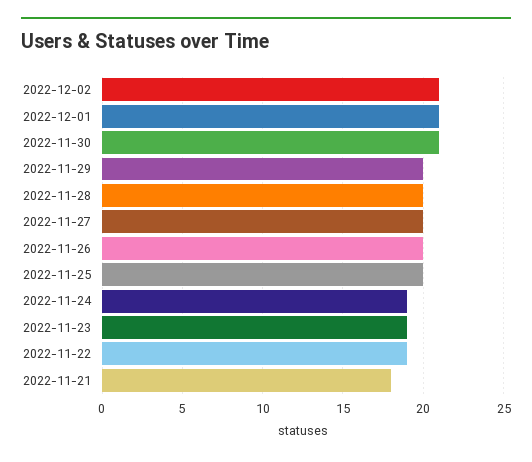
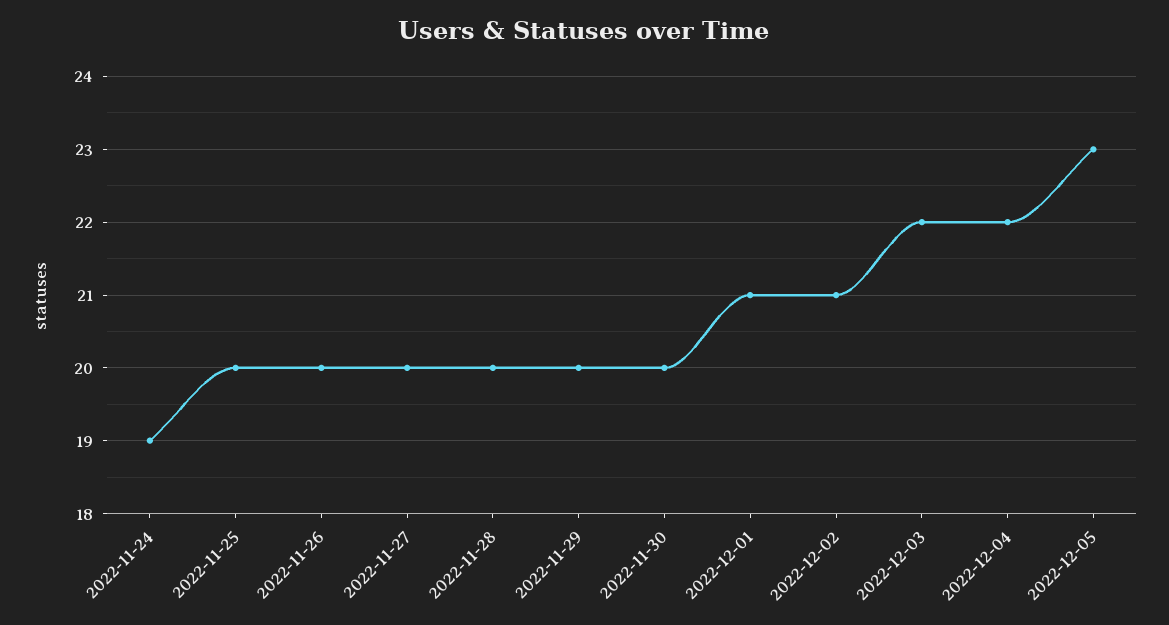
2022-11-30: 21 -> 20
2022-11-23: 19 -> none
2022-11-22: 19 -> none
2022-11-21: 18 -> none
2022-12-03: none -> 22
2022-12-04: none -> 22
2022-12-05: none -> 23

